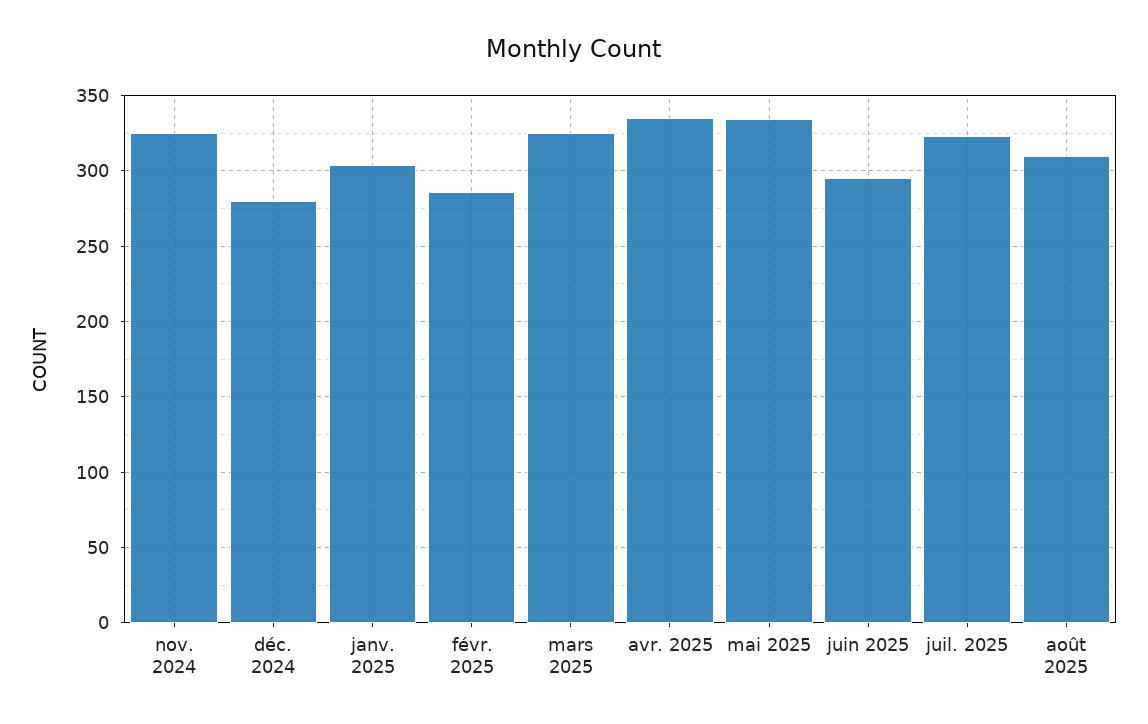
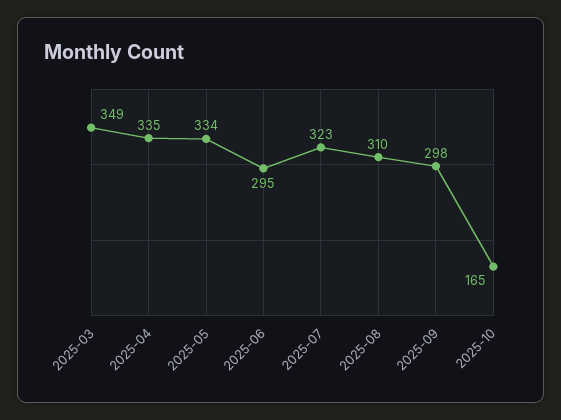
nov. 2024: 325 -> none
déc. 2024: 280 -> none
janv. 2025: 305 -> none
févr. 2025: 285 -> none
mars 2025: 325 -> 349
2025-09: none -> 298
2025-10: none -> 165

